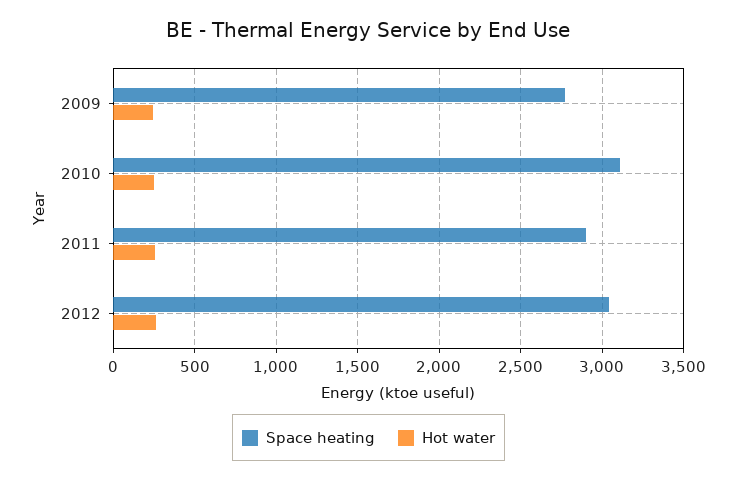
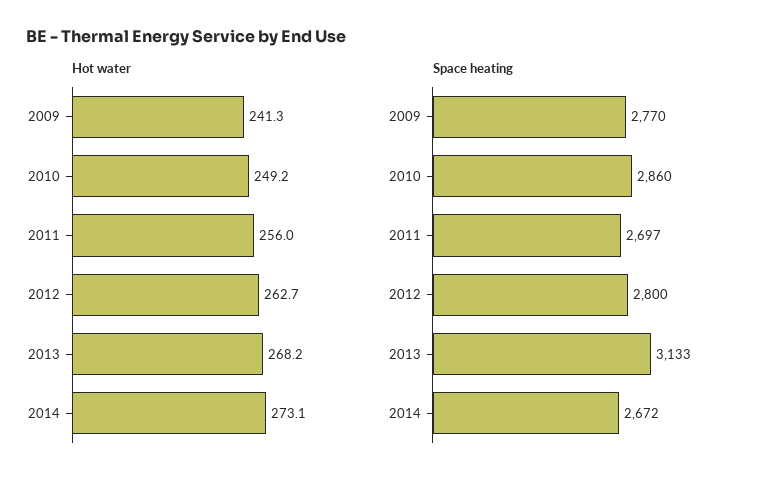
Space heating, 2010: 3100 -> 2860
Space heating, 2011: 2900 -> 2697
Space heating, 2012: 3050 -> 2800
Hot water, 2013: none -> 268.2
Hot water, 2014: none -> 273.1
Space heating, 2013: none -> 3133
Space heating, 2014: none -> 2672

